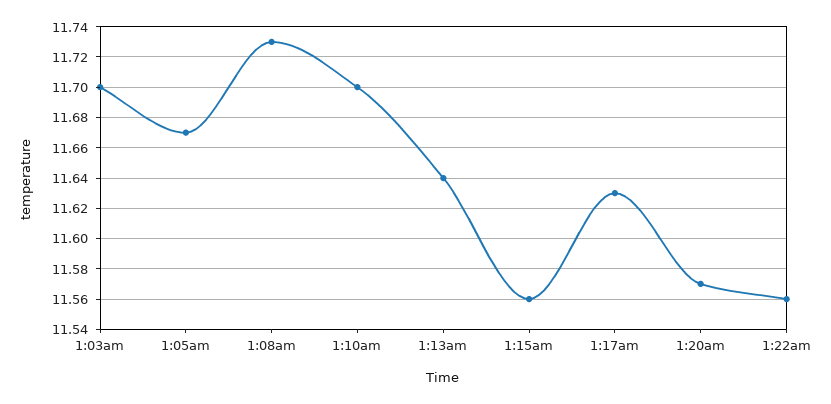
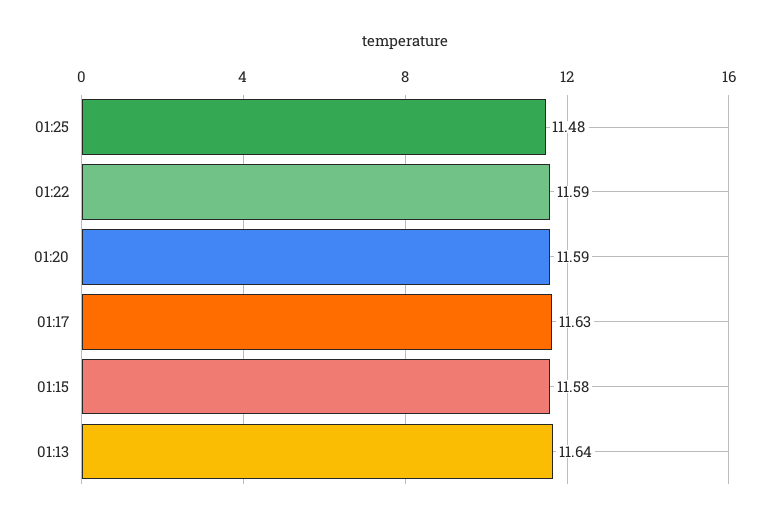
1:03am: 11.7 -> none
1:05am: 11.67 -> none
1:08am: 11.73 -> none
1:10am: 11.7 -> none
1:15am: 11.56 -> 11.58
1:20am: 11.57 -> 11.59
1:22am: 11.56 -> 11.59
01:25: none -> 11.48

